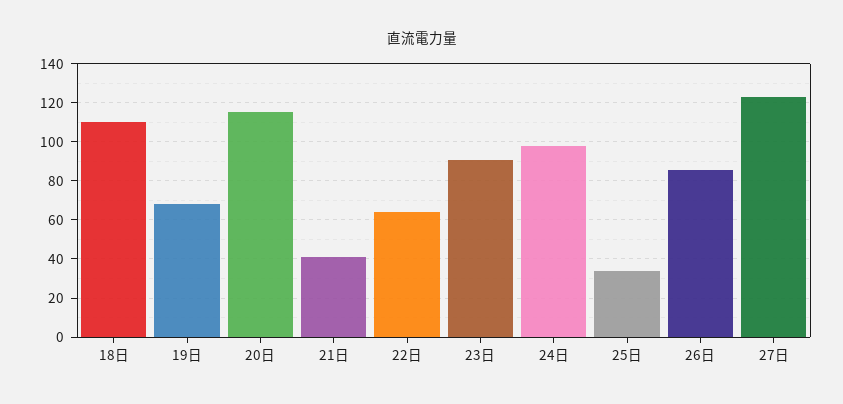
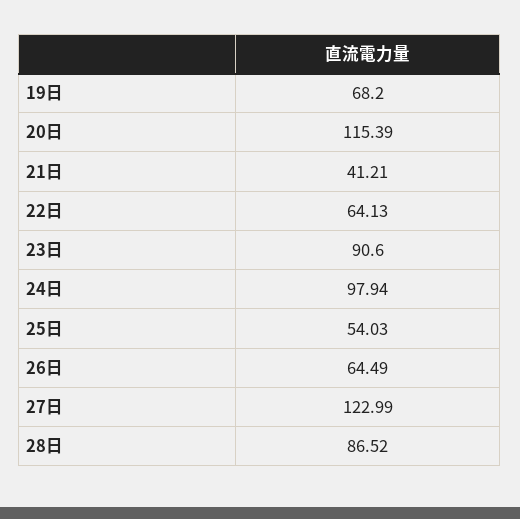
18日: 110 -> none
25日: 35 -> 54.03
26日: 85 -> 64.49
28日: none -> 86.52

